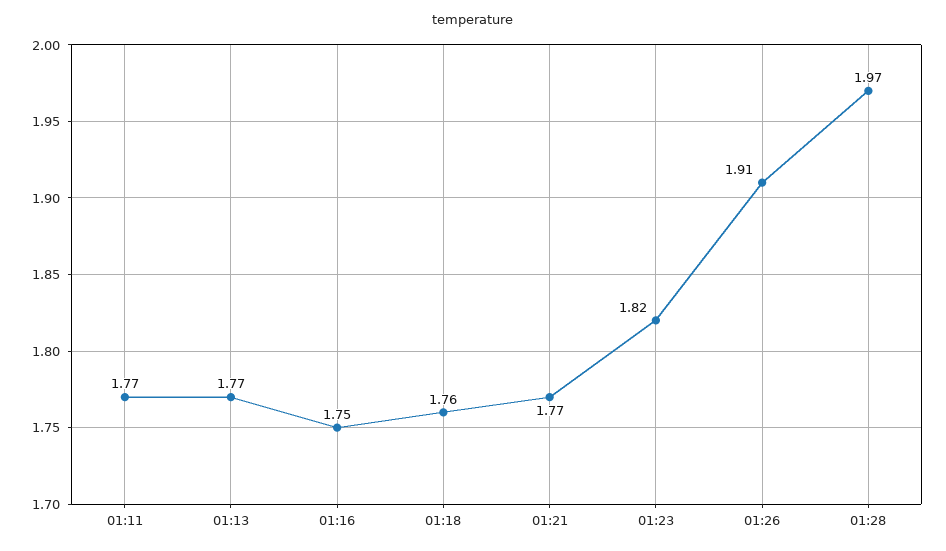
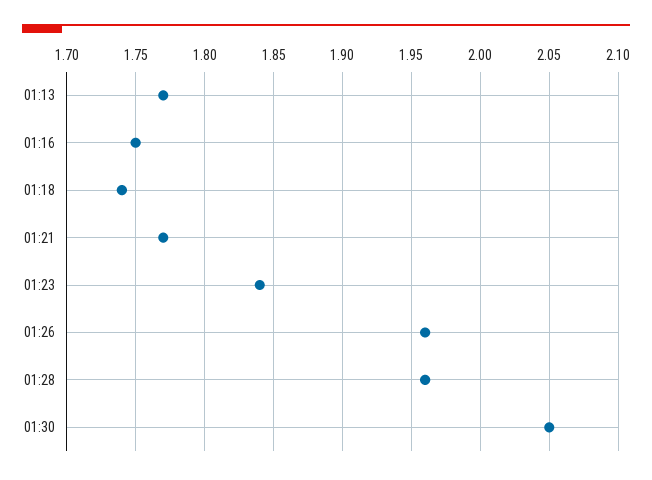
01:11: 1.77 -> none
01:18: 1.76 -> 1.74
01:23: 1.82 -> 1.84
01:26: 1.91 -> 1.96
01:28: 1.97 -> 1.96
01:30: none -> 2.05

